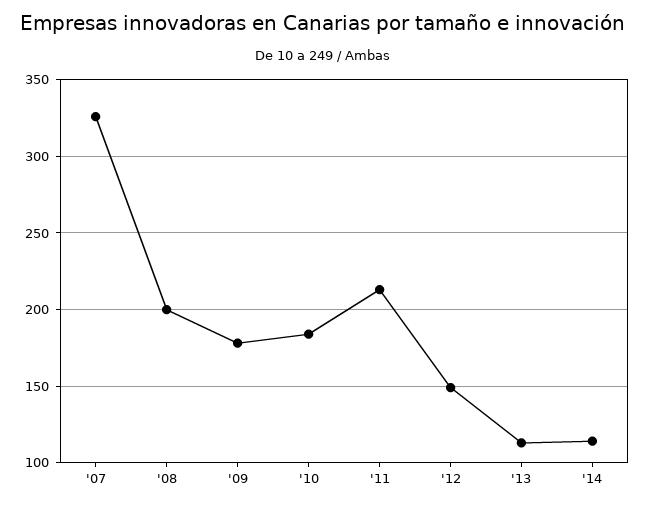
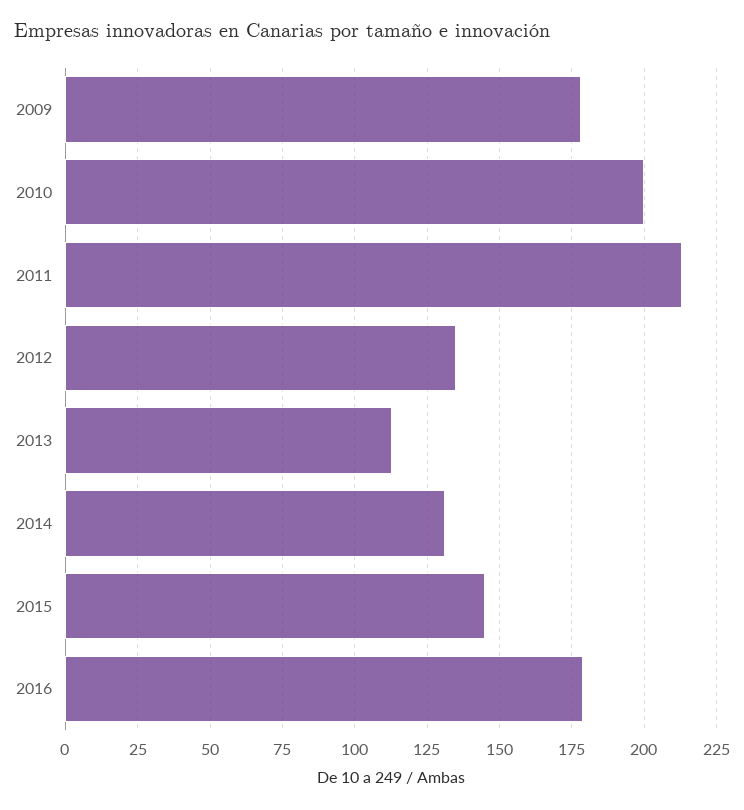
'07: 325 -> none
'08: 200 -> none
'10: 185 -> 200
'12: 150 -> 135
'14: 115 -> 130
2015: none -> 145
2016: none -> 180

